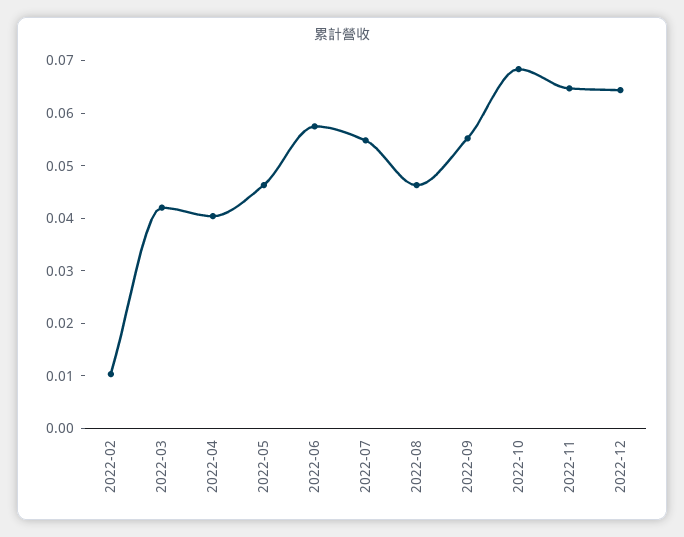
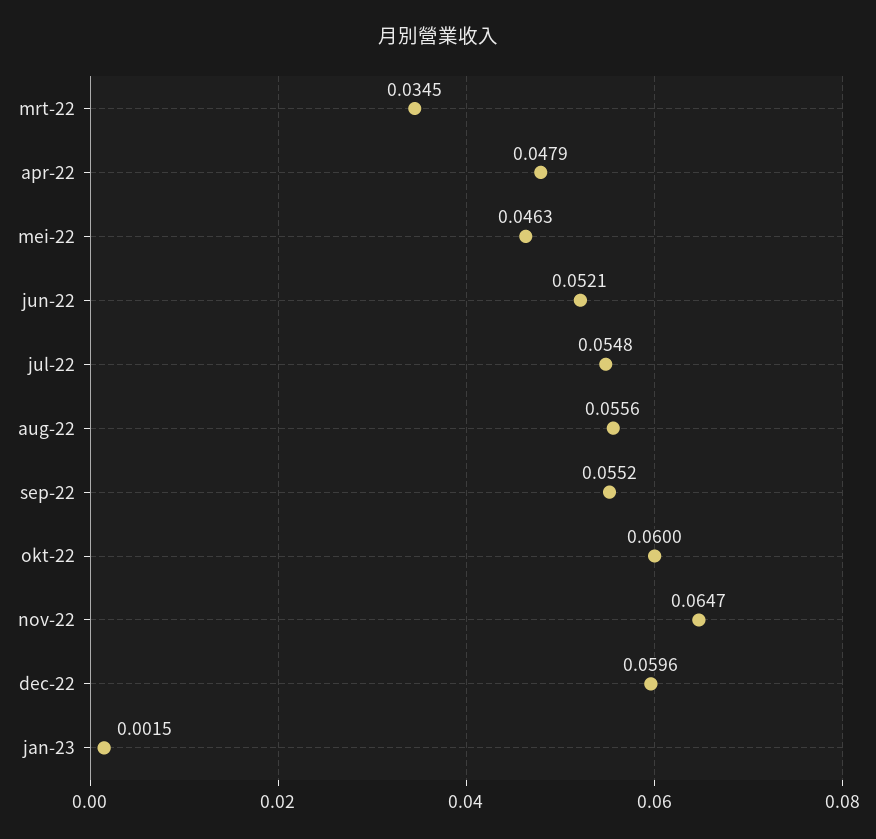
2022-02: 0.01 -> none
2022-03: 0.042 -> 0.0345
2022-04: 0.04 -> 0.0479
2022-06: 0.058 -> 0.0521
2022-08: 0.046 -> 0.0556
2022-10: 0.068 -> 0.06
2022-12: 0.064 -> 0.0596
jan-23: none -> 0.0015

